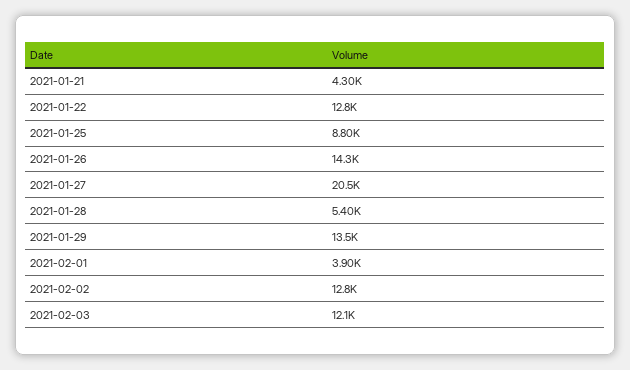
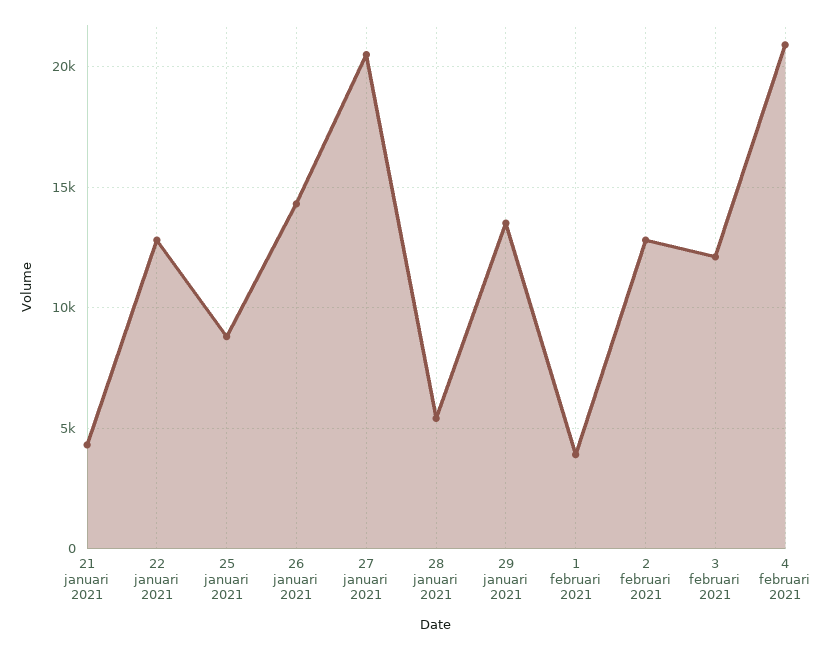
4 februari 2021: none -> 21000

